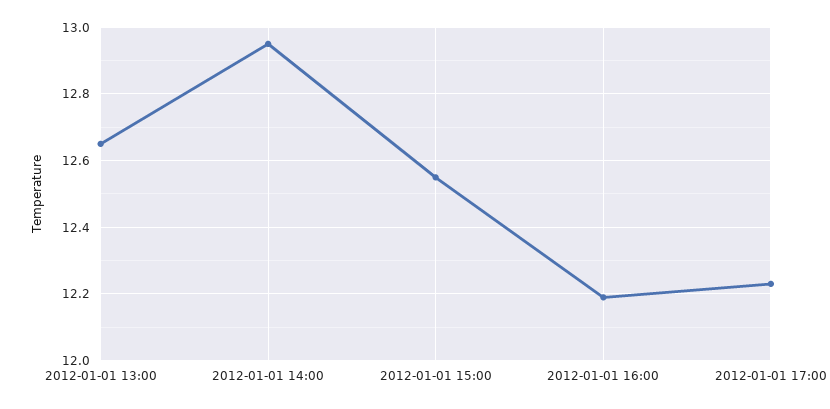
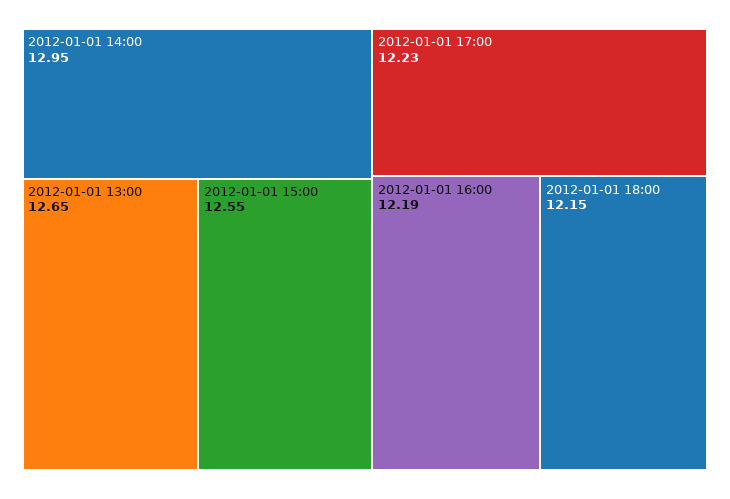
2012-01-01 18:00: none -> 12.15

